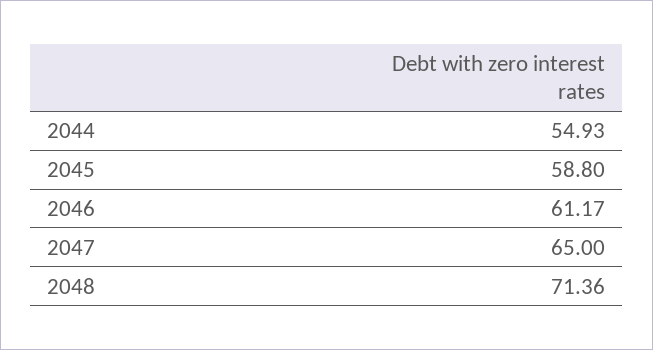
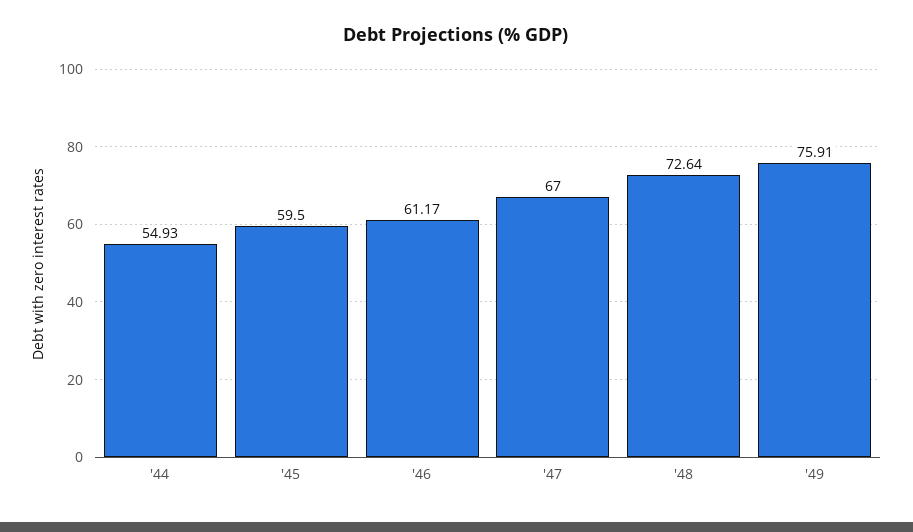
2045: 58.8 -> 59.5
2047: 65 -> 67
2048: 71.36 -> 72.64
'49: none -> 75.91

